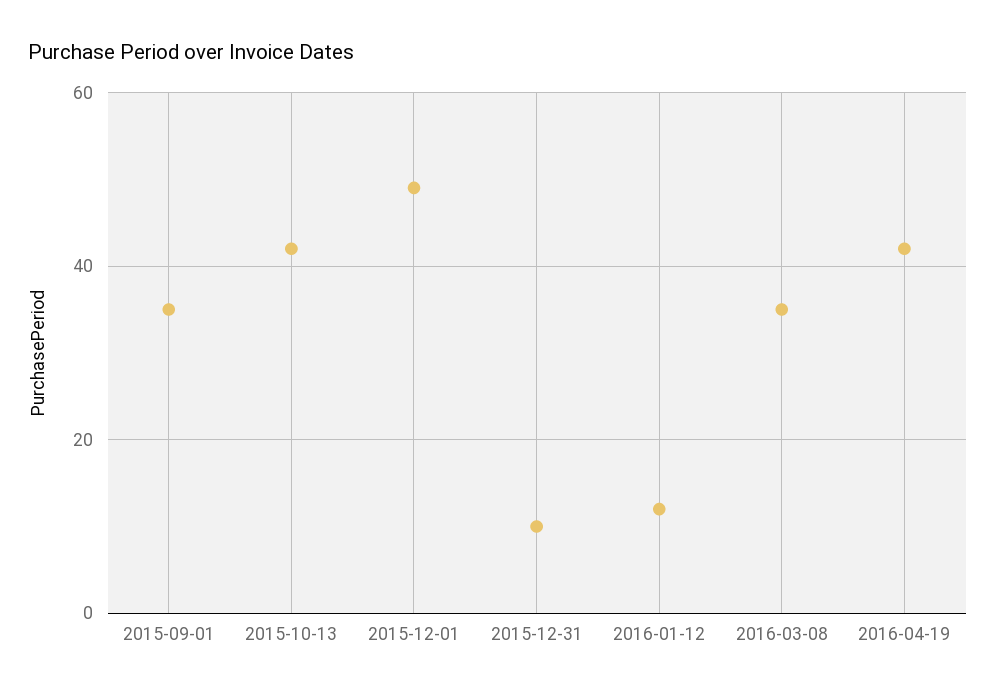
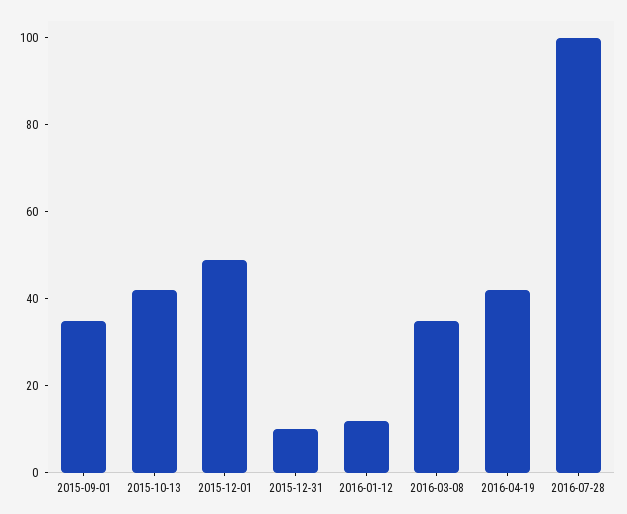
2016-07-28: none -> 100

